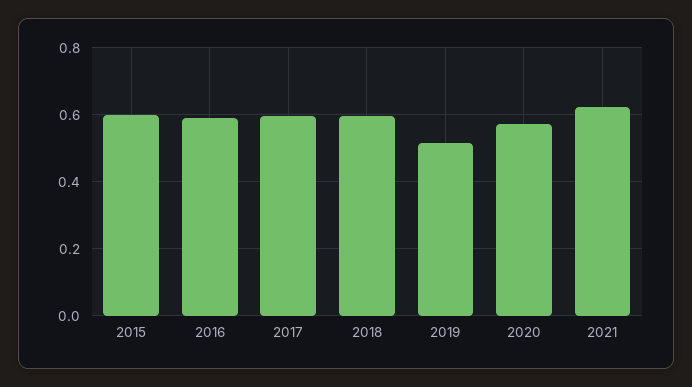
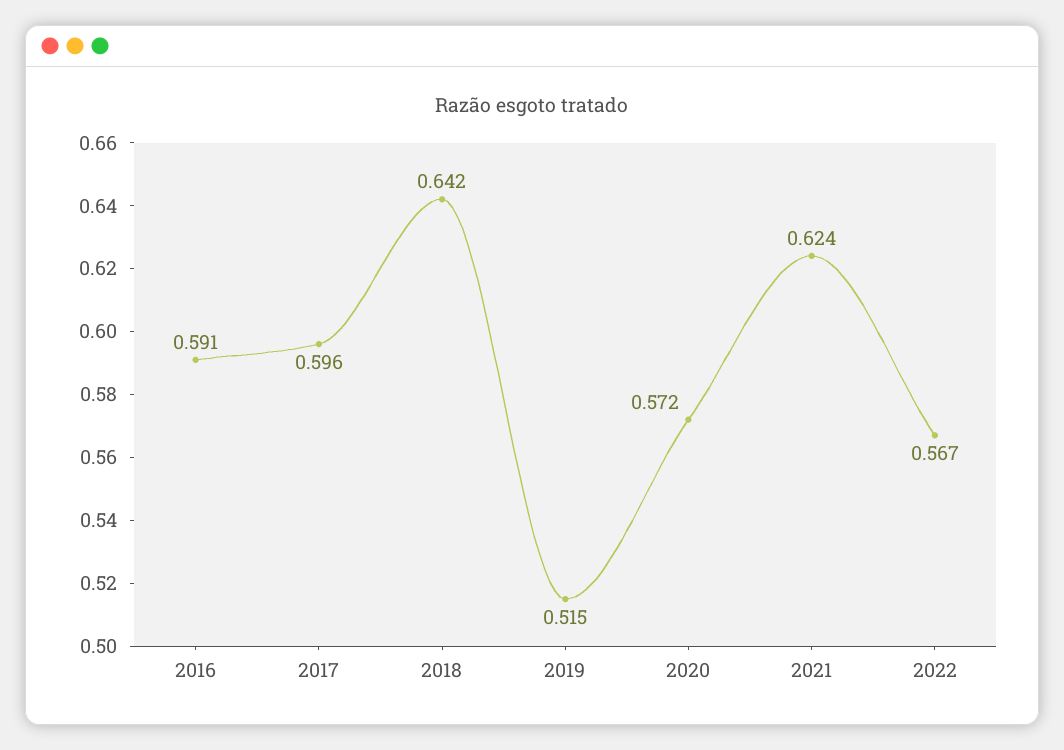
2015: 0.6 -> none
2018: 0.6 -> 0.642
2022: none -> 0.567

